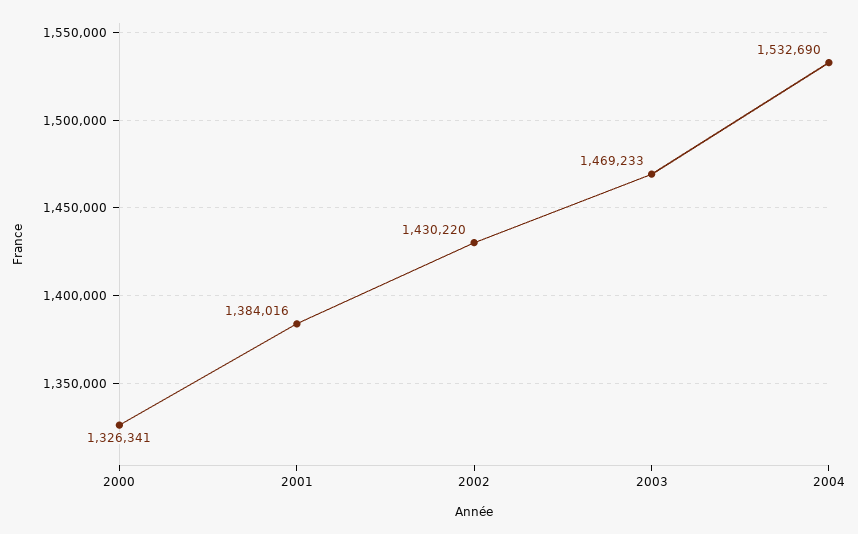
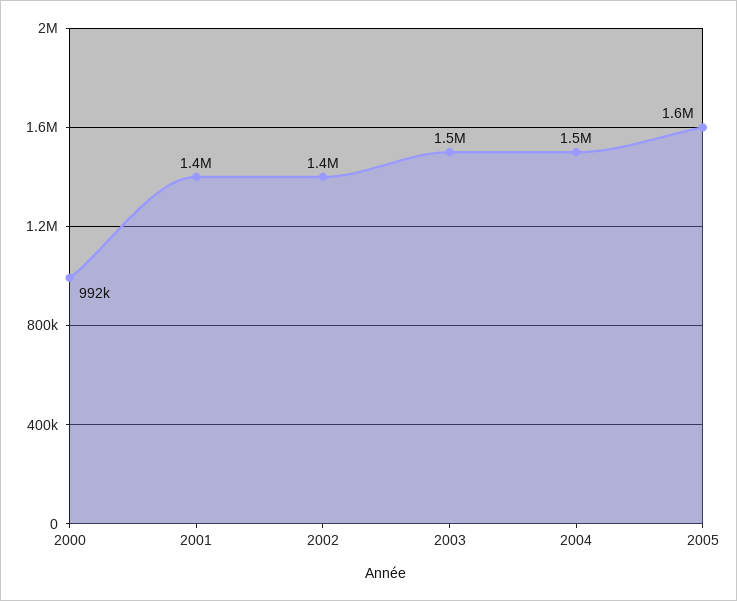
2000: 1326341 -> 992000
2005: none -> 1600000

